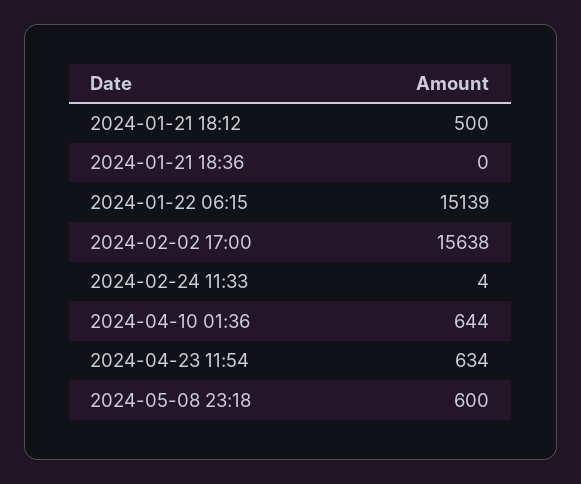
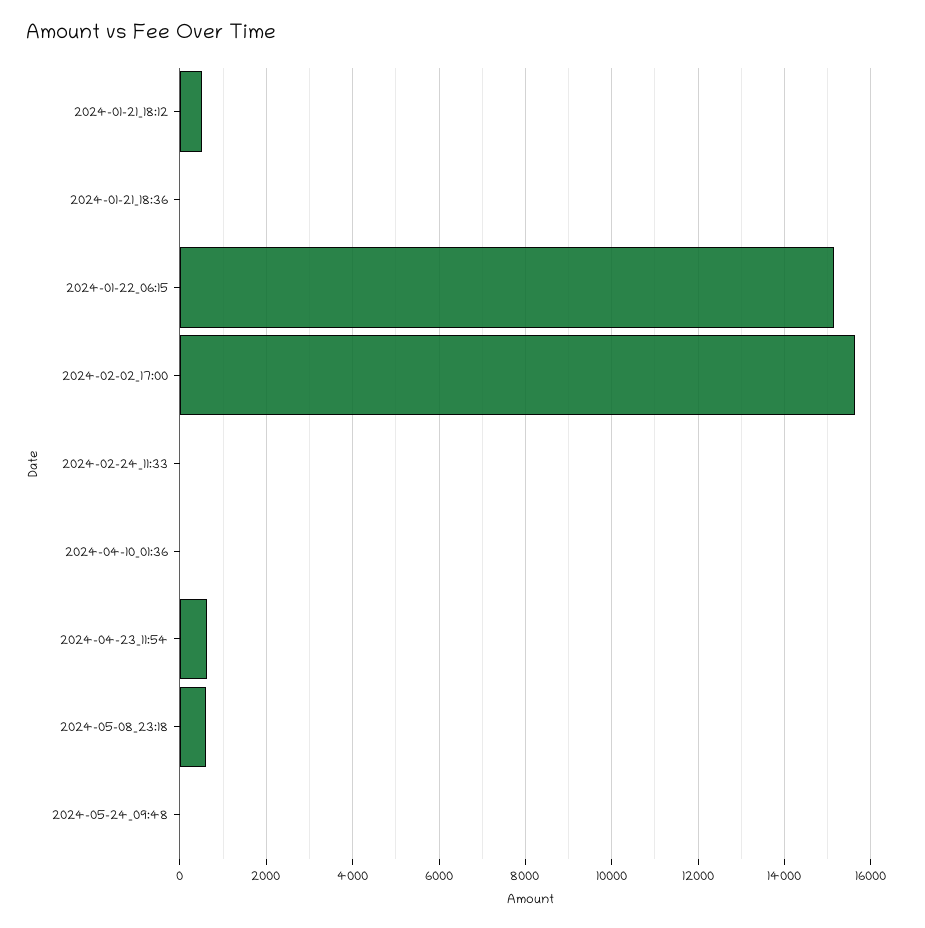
2024-04-10 01:36: 644 -> 0
2024-05-24_09:48: none -> 0

